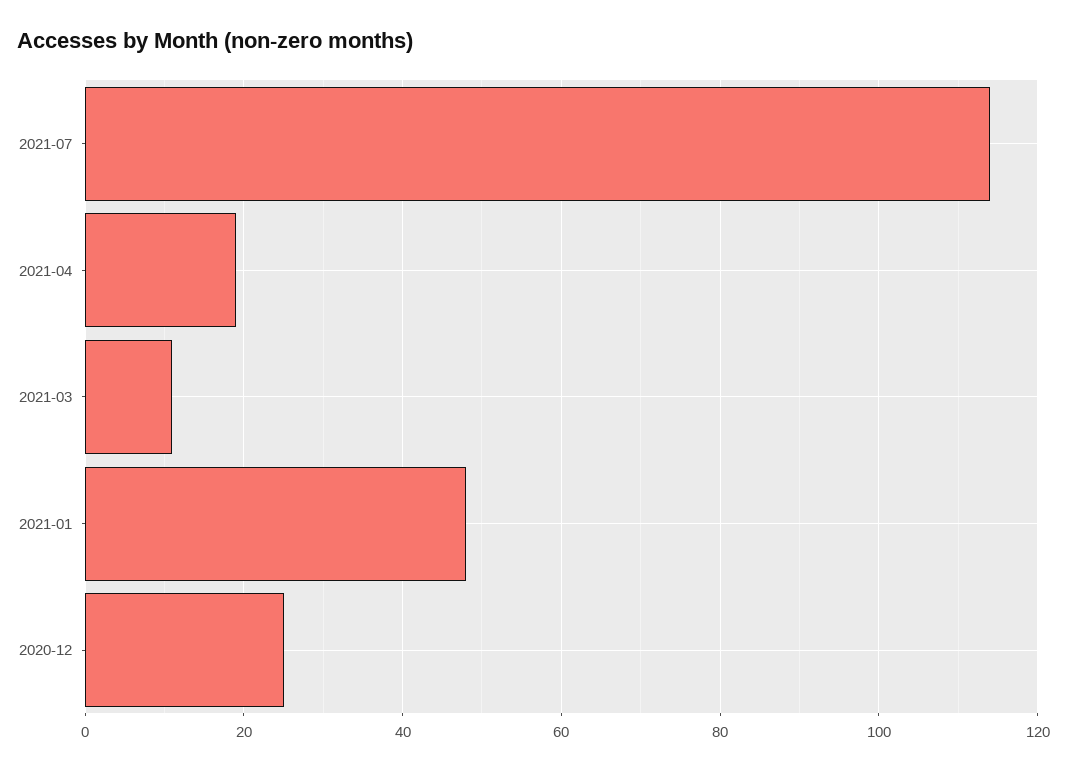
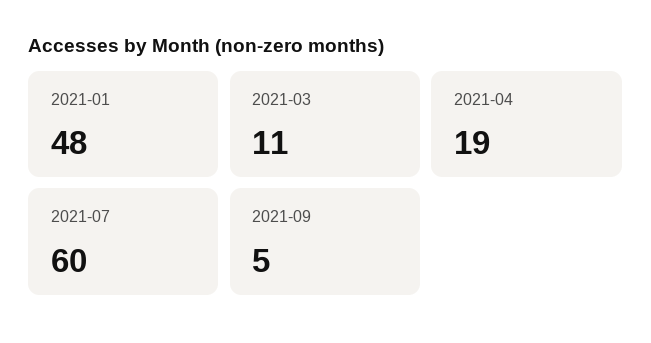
2021-07: 115 -> 60
2020-12: 25 -> none
2021-09: none -> 5

